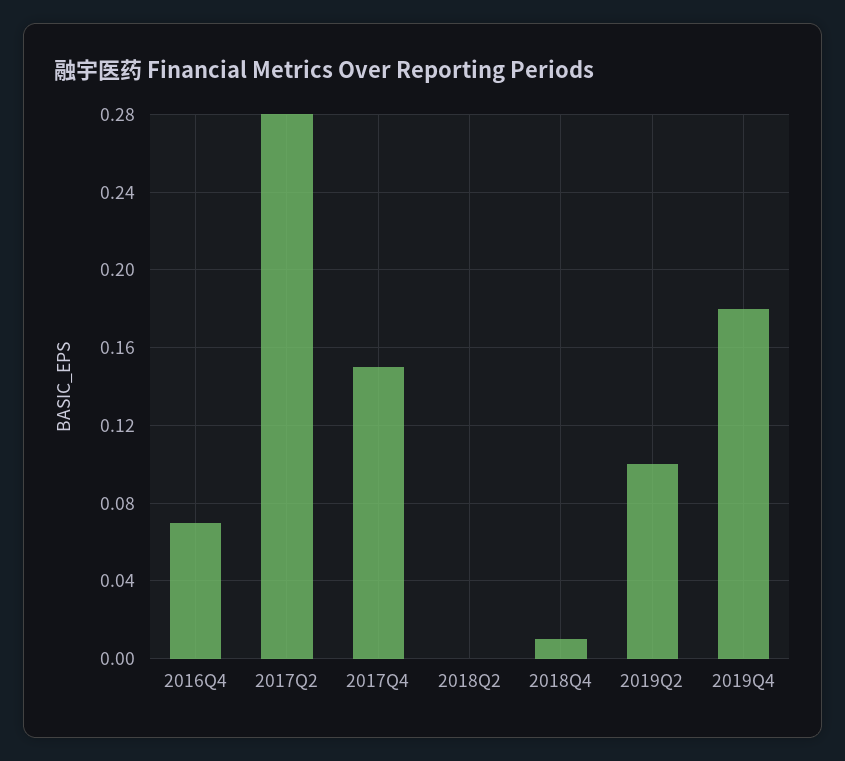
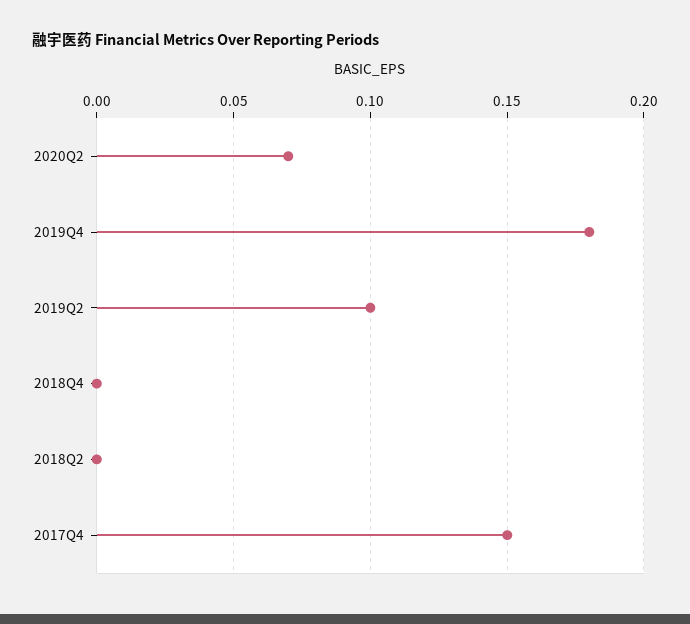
2016Q4: 0.07 -> none
2017Q2: 0.28 -> none
2018Q4: 0.01 -> 0
2020Q2: none -> 0.07

